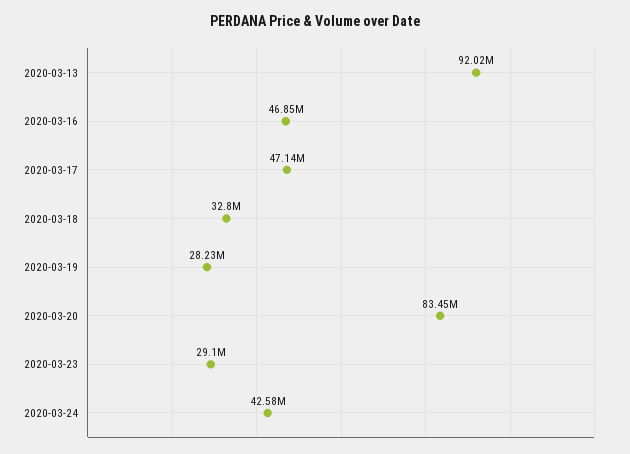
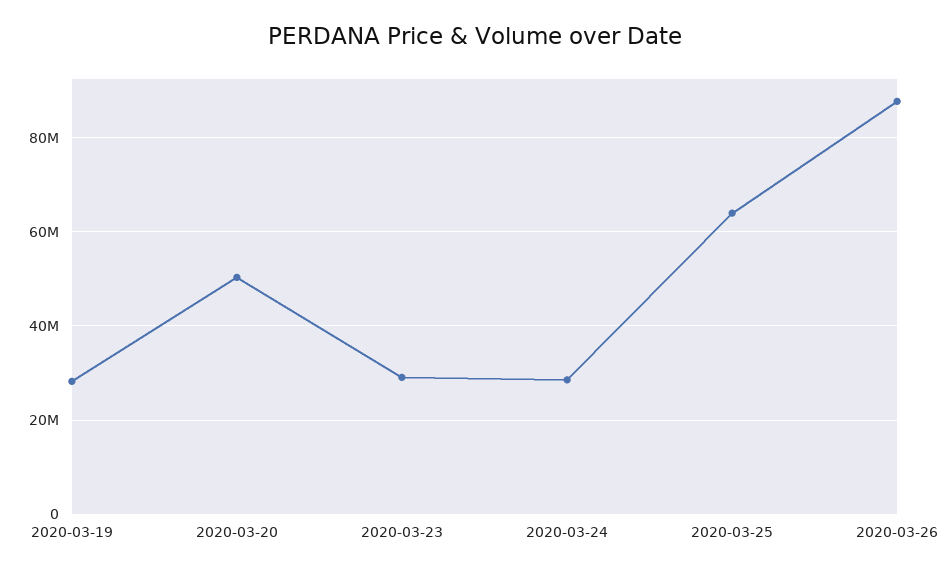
2020-03-13: 92020000 -> none
2020-03-16: 46850000 -> none
2020-03-17: 47140000 -> none
2020-03-18: 32800000 -> none
2020-03-20: 83450000 -> 50000000
2020-03-24: 42580000 -> 28000000
2020-03-25: none -> 64000000
2020-03-26: none -> 88000000

